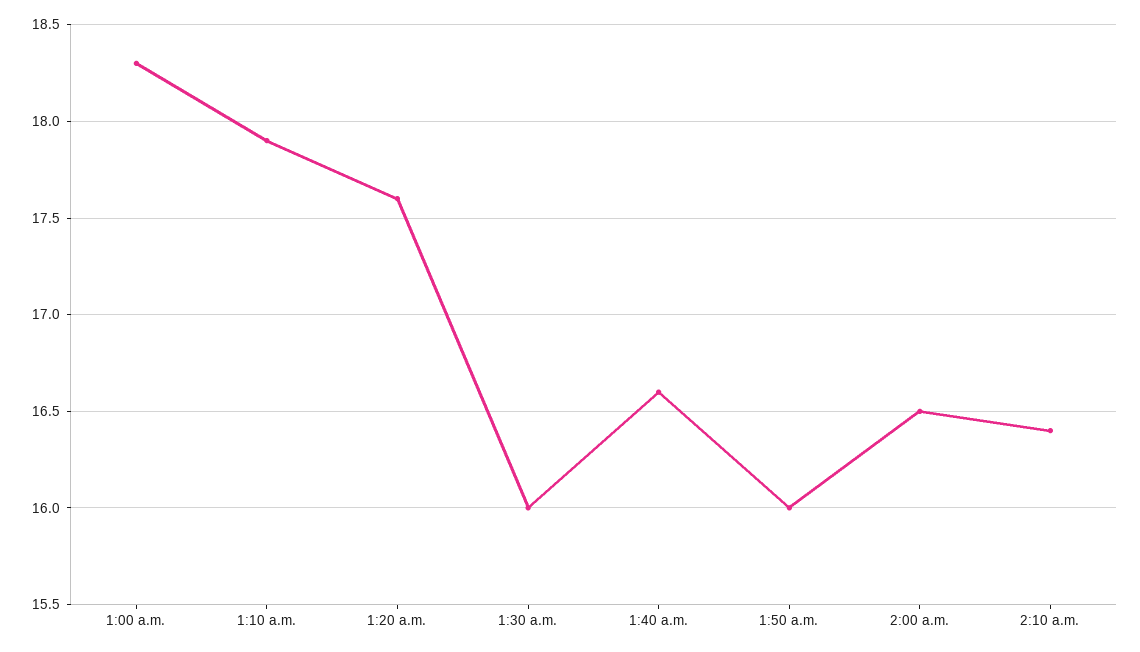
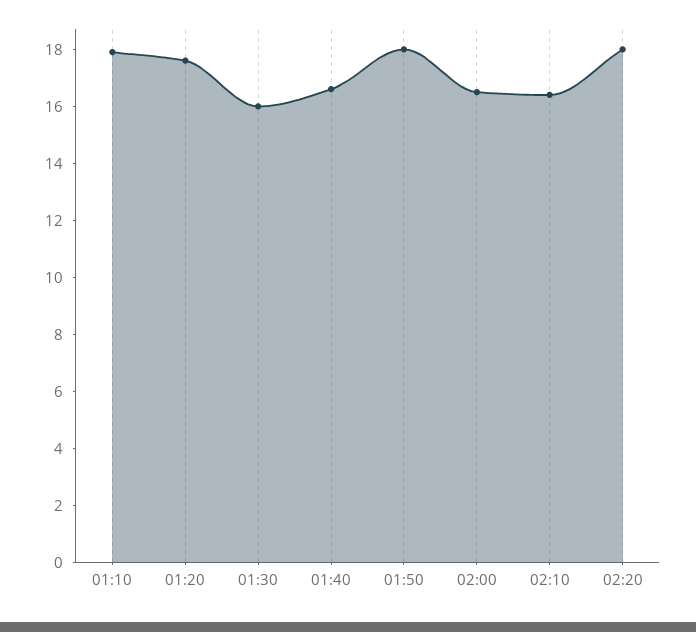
1:00 a.m.: 18.3 -> none
1:50 a.m.: 16 -> 18
02:20: none -> 18

